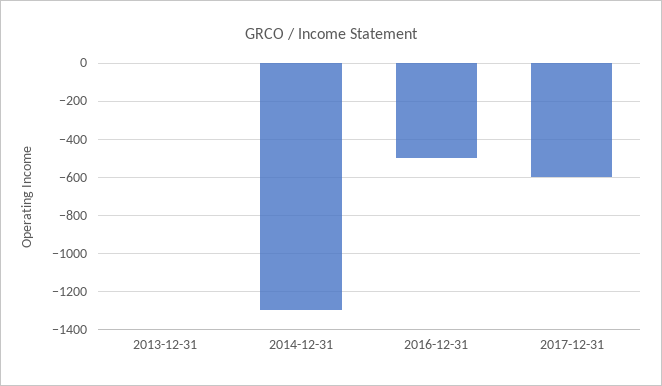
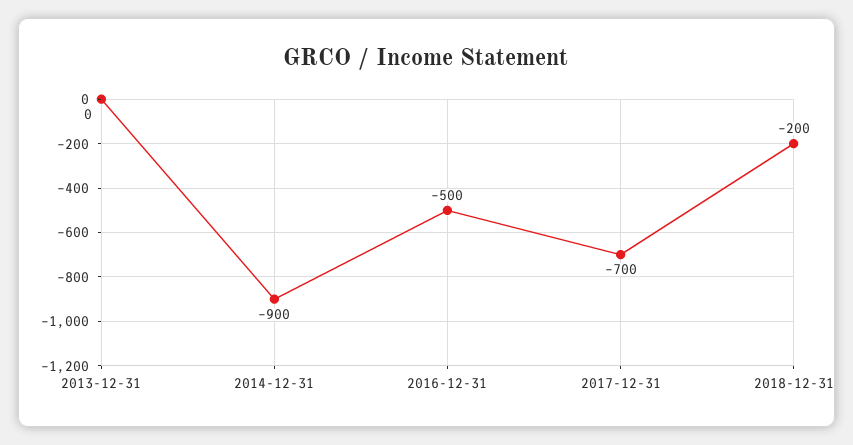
2014-12-31: -1300 -> -900
2017-12-31: -600 -> -700
2018-12-31: none -> -200

